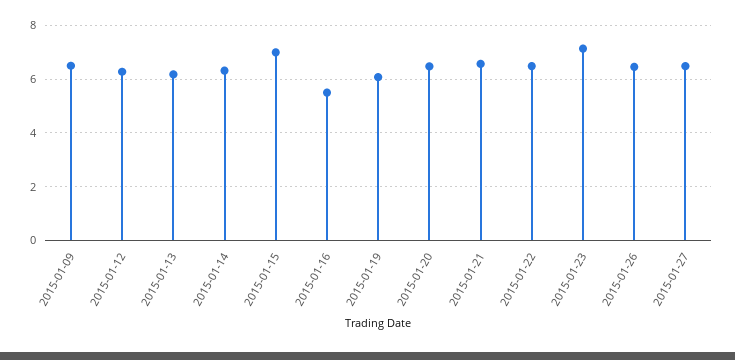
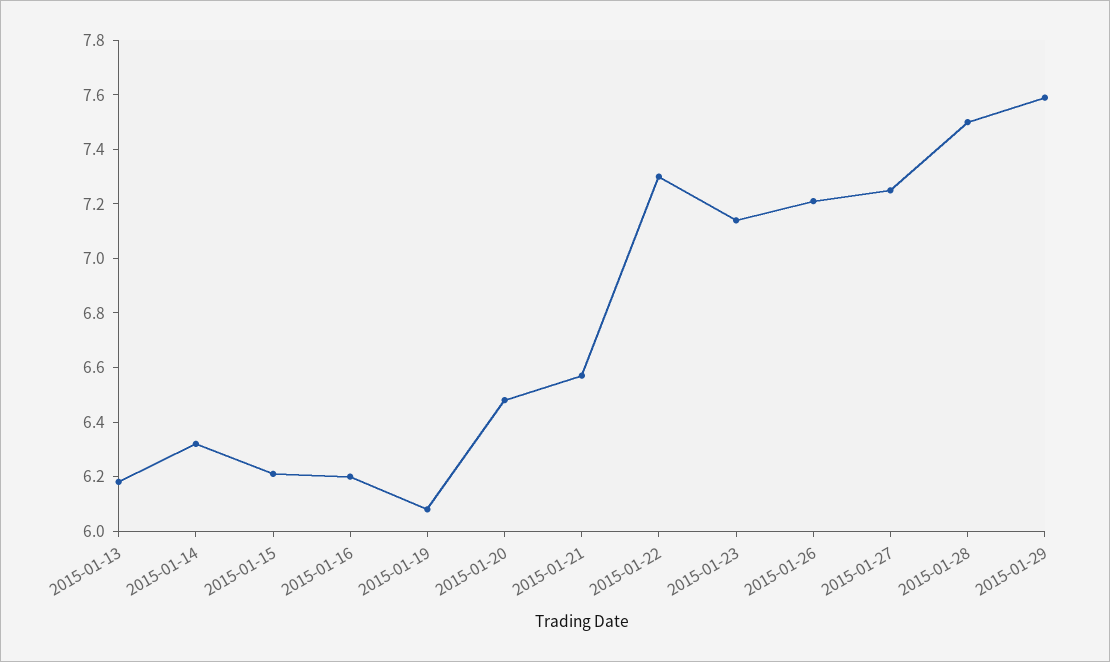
2015-01-09: 6.5 -> none
2015-01-12: 6.25 -> none
2015-01-15: 7 -> 6.2
2015-01-16: 5.5 -> 6.2
2015-01-22: 6.5 -> 7.3
2015-01-26: 6.5 -> 7.2
2015-01-27: 6.5 -> 7.25
2015-01-28: none -> 7.5
2015-01-29: none -> 7.6

